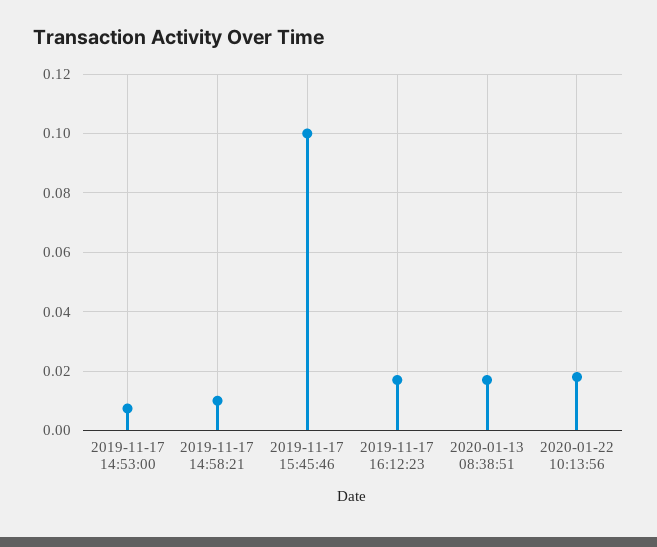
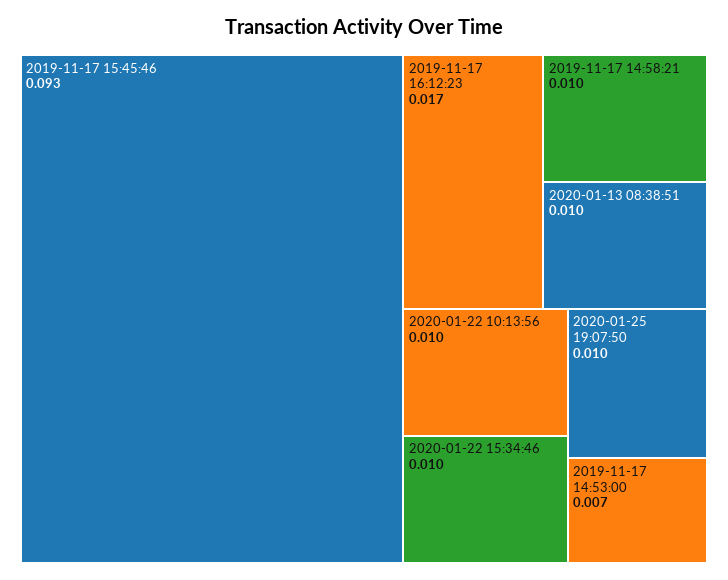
2019-11-17 15:45:46: 0.1 -> 0.093
2020-01-13 08:38:51: 0.0175 -> 0.01
2020-01-22 10:13:56: 0.0175 -> 0.01
2020-01-22 15:34:46: none -> 0.01
2020-01-25 19:07:50: none -> 0.01

